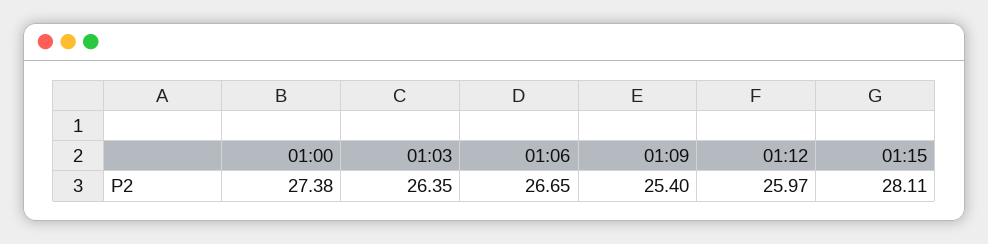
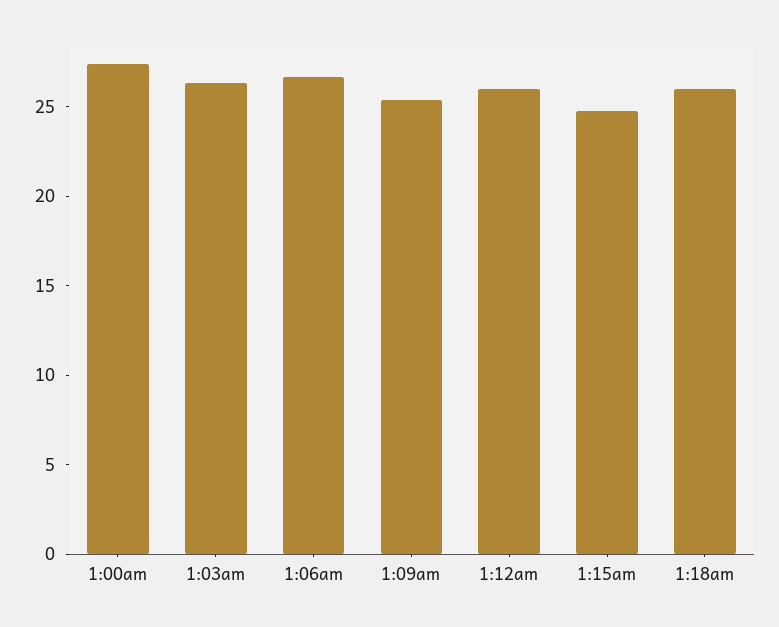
01:15: 28.11 -> 25
1:18am: none -> 26

